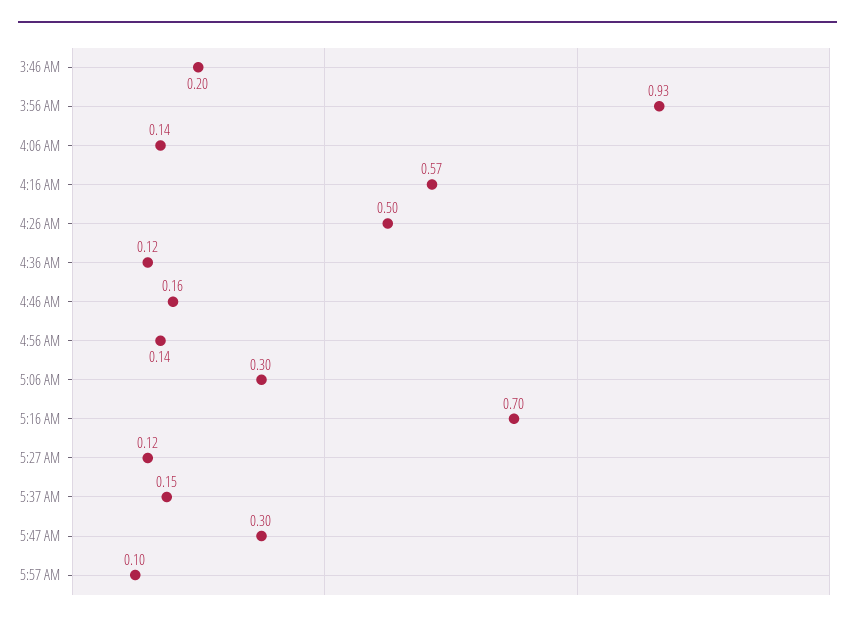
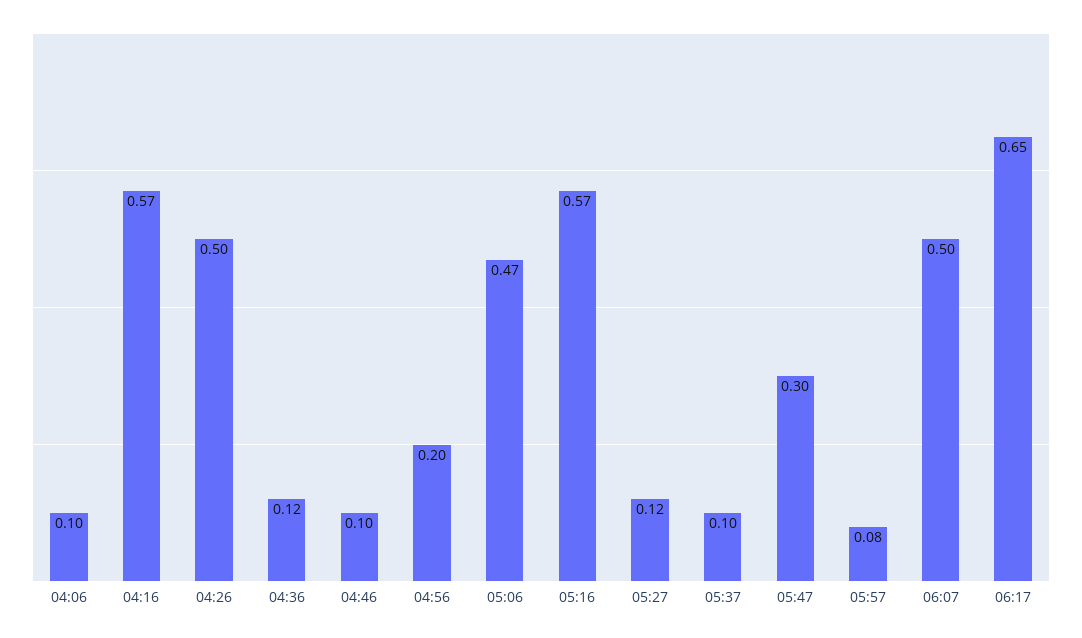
3:46 AM: 0.2 -> none
3:56 AM: 0.93 -> none
4:06 AM: 0.14 -> 0.1
4:46 AM: 0.16 -> 0.1
4:56 AM: 0.14 -> 0.2
5:06 AM: 0.3 -> 0.47
5:16 AM: 0.7 -> 0.57
5:37 AM: 0.15 -> 0.1
5:57 AM: 0.1 -> 0.08
06:07: none -> 0.5
06:17: none -> 0.65

